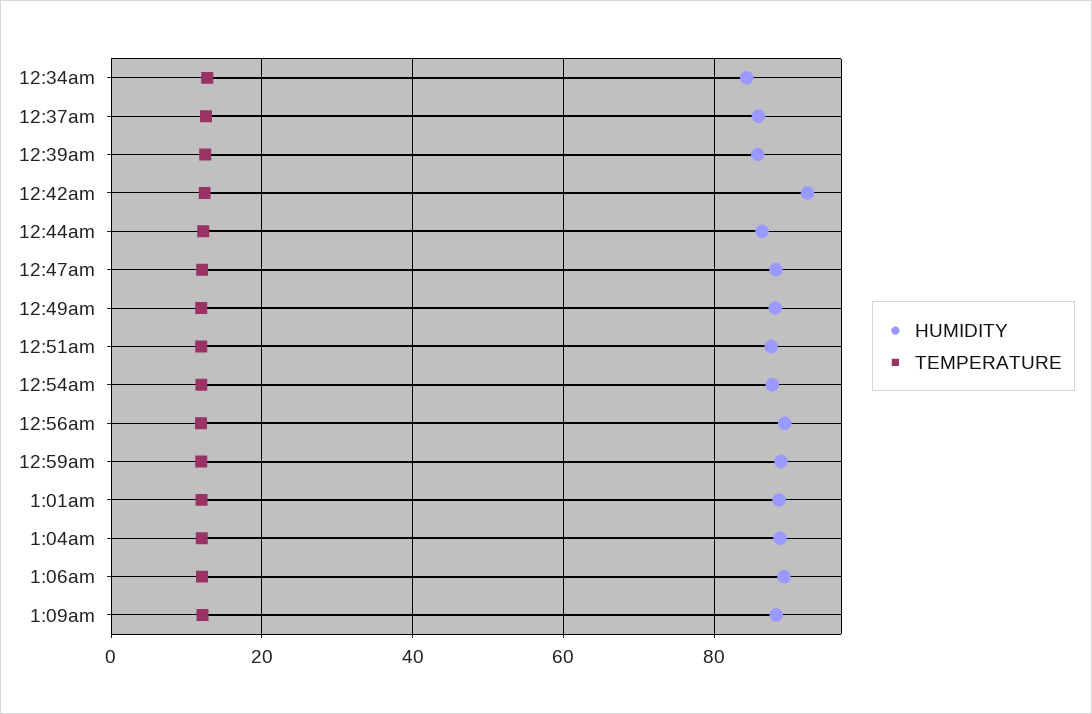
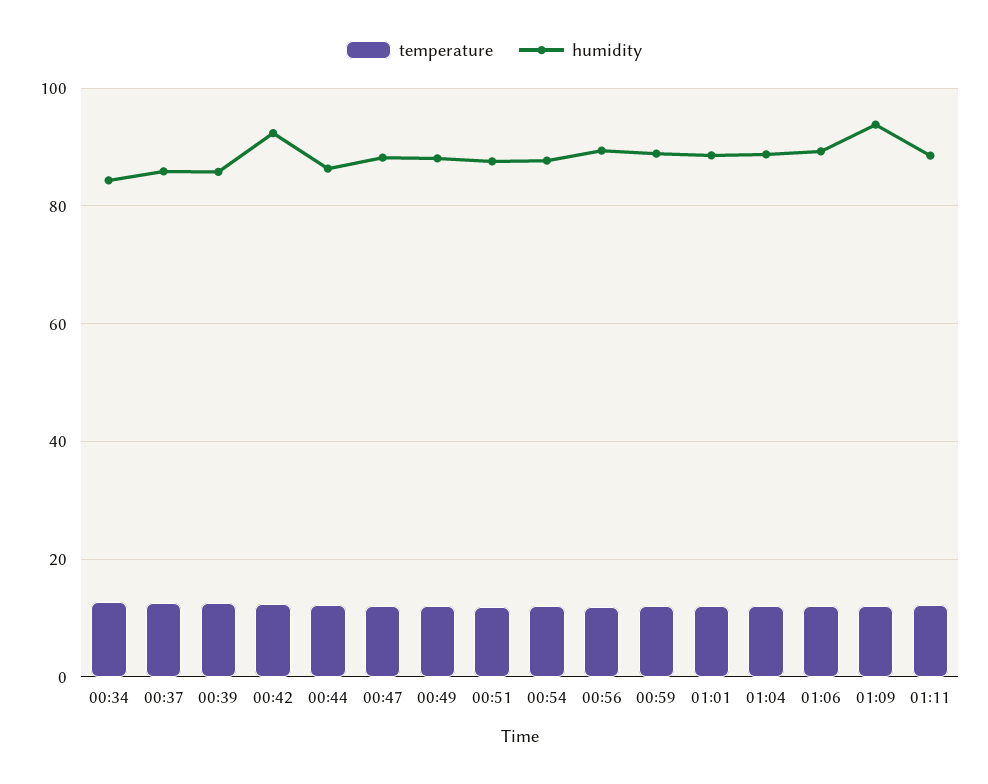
HUMIDITY, 1:09am: 88 -> 94
TEMPERATURE, 01:11: none -> 12
HUMIDITY, 01:11: none -> 88

